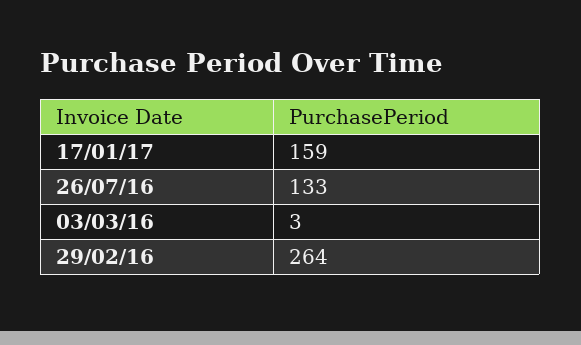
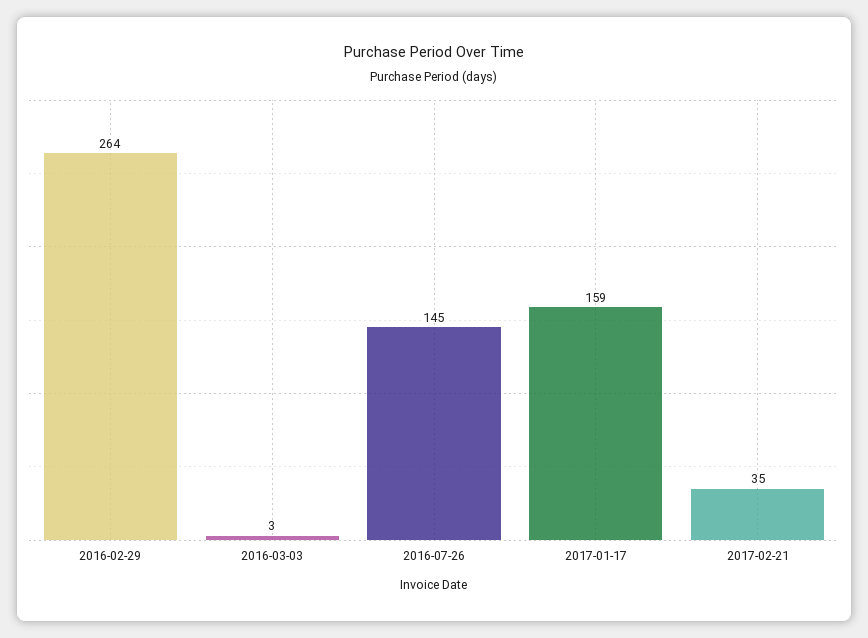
26/07/16: 133 -> 145
2017-02-21: none -> 35

